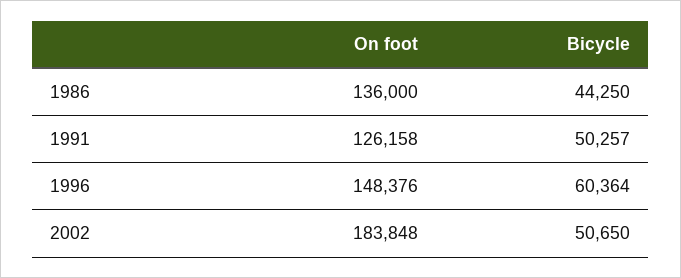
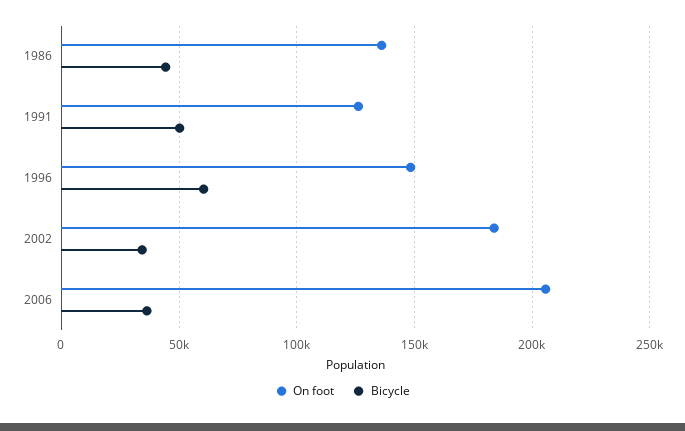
Bicycle, 2002: 50650 -> 35000
On foot, 2006: none -> 205000
Bicycle, 2006: none -> 35000

